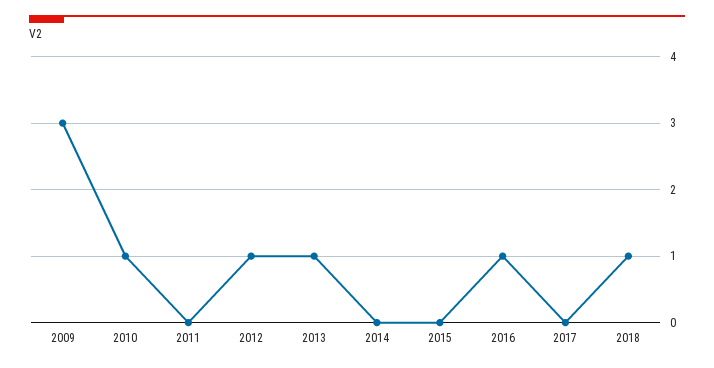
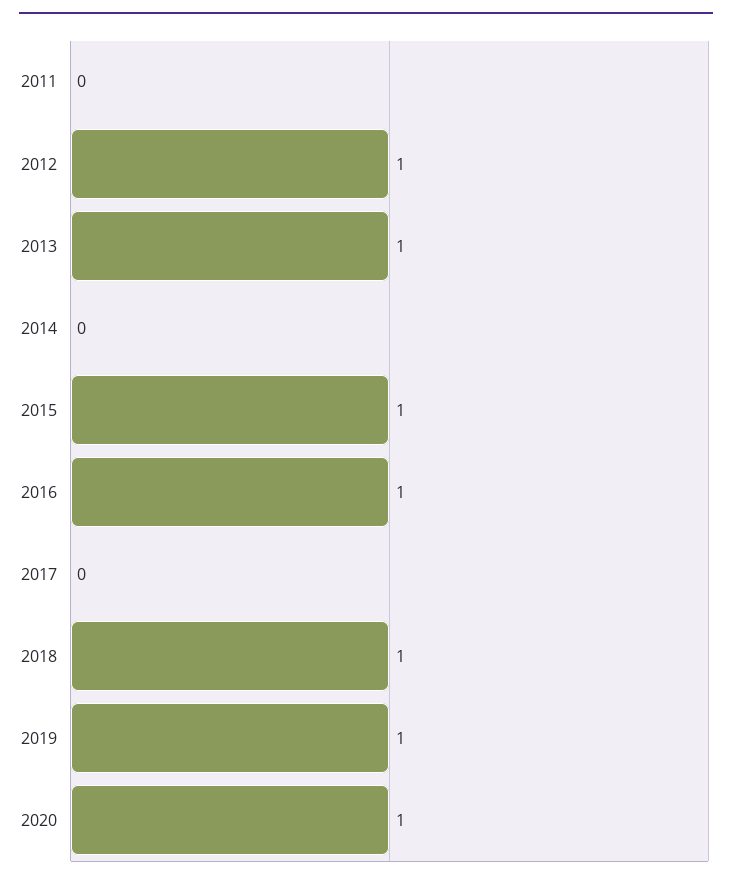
2009: 3 -> none
2010: 1 -> none
2015: 0 -> 1
2019: none -> 1
2020: none -> 1

